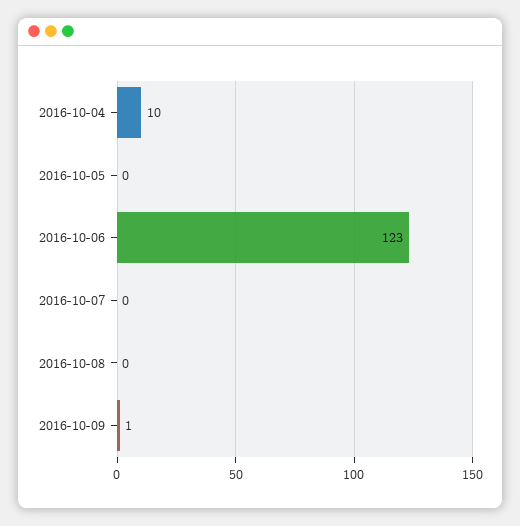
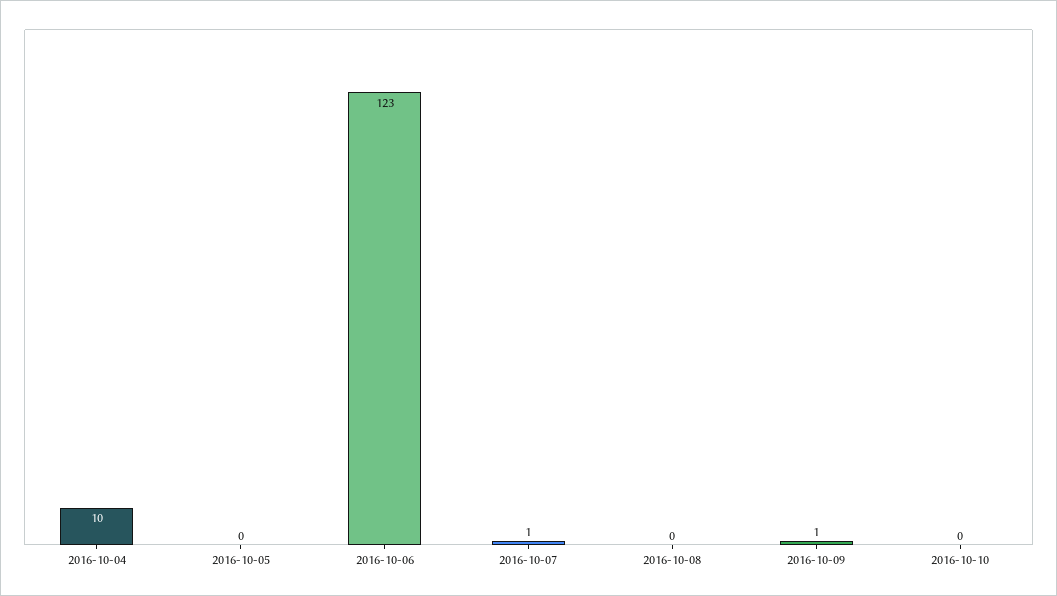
2016-10-07: 0 -> 1
2016-10-10: none -> 0

